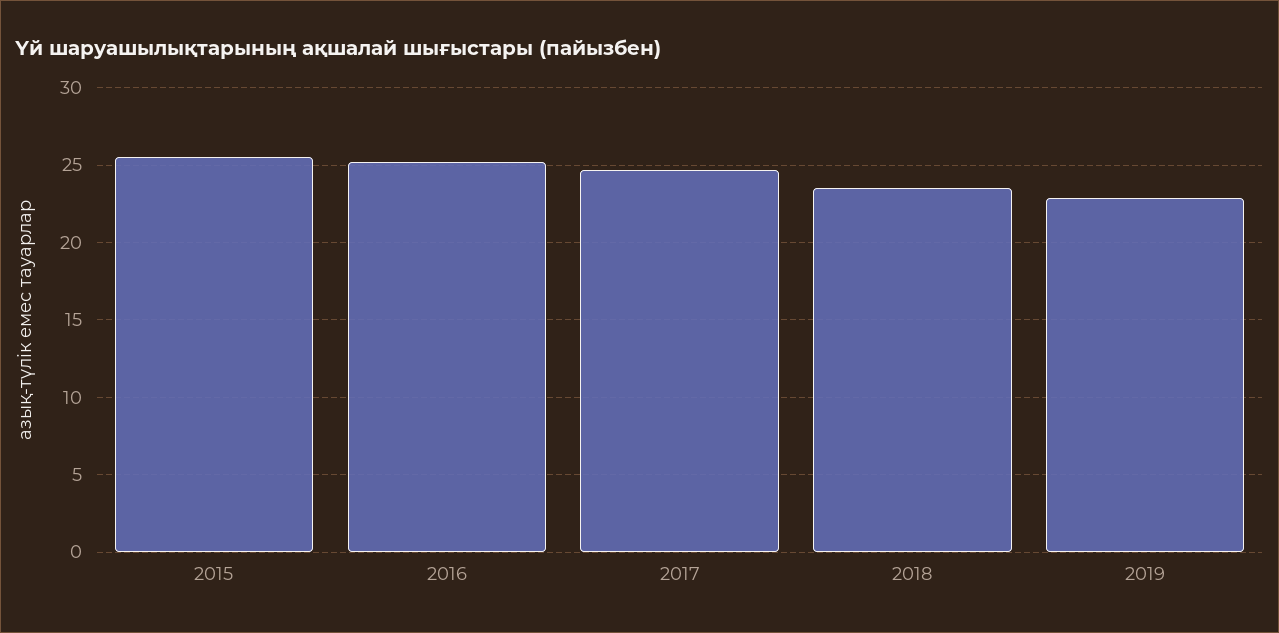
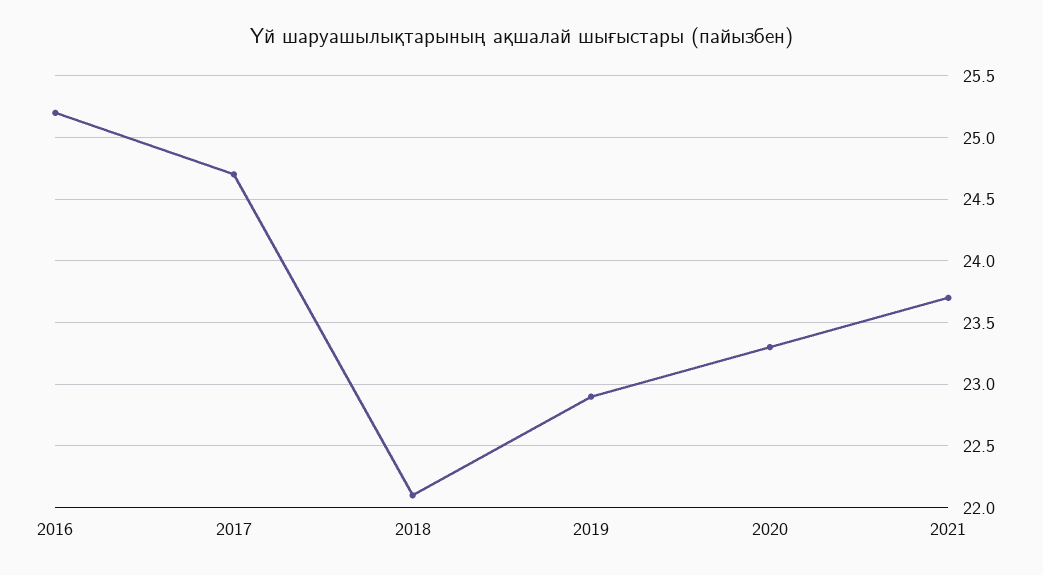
2015: 25.5 -> none
2018: 23.5 -> 22.1
2020: none -> 23.3
2021: none -> 23.7

